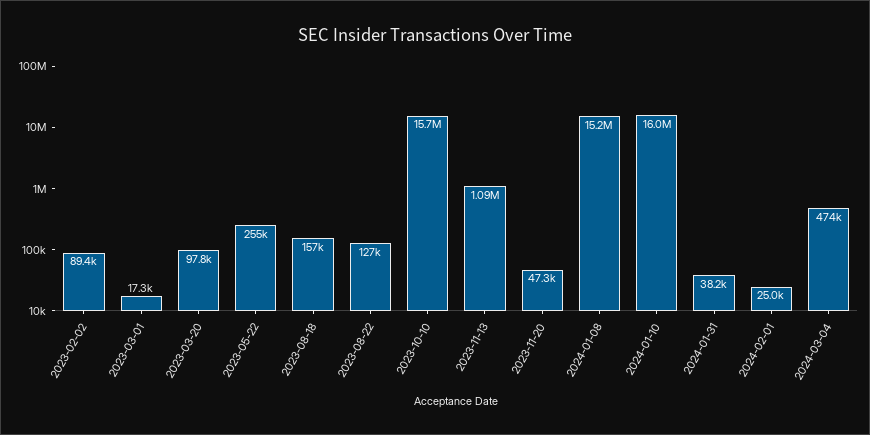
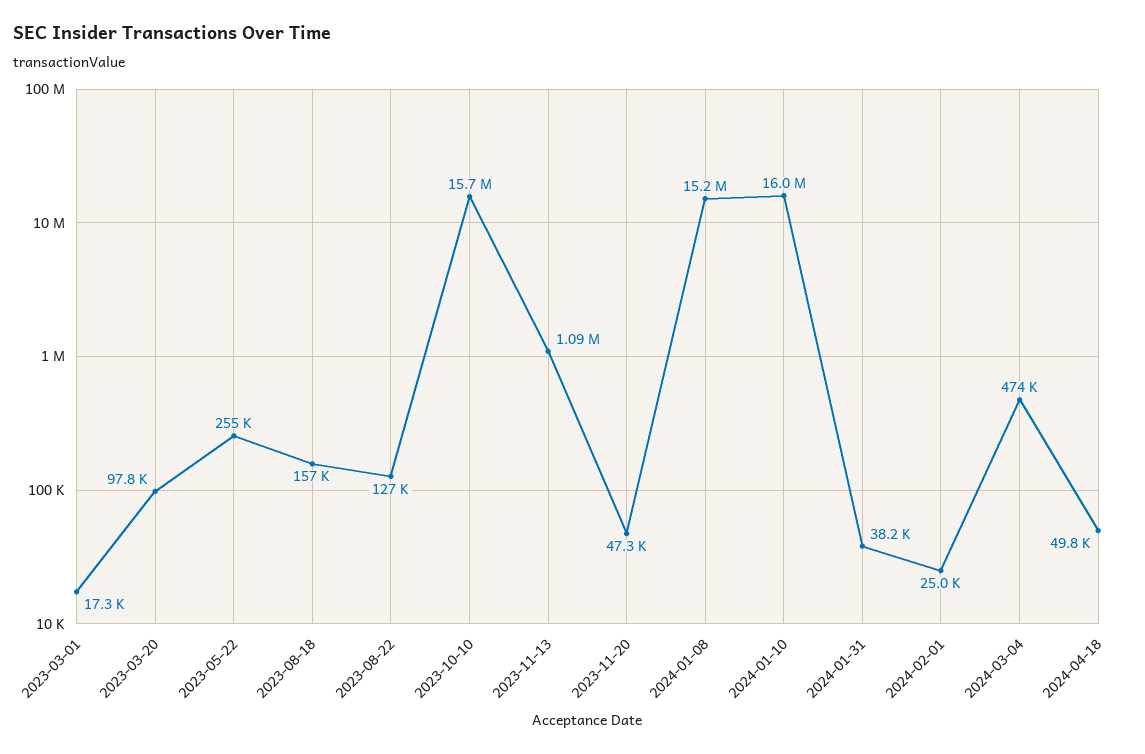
2023-02-02: 89400 -> none
2024-04-18: none -> 49800

